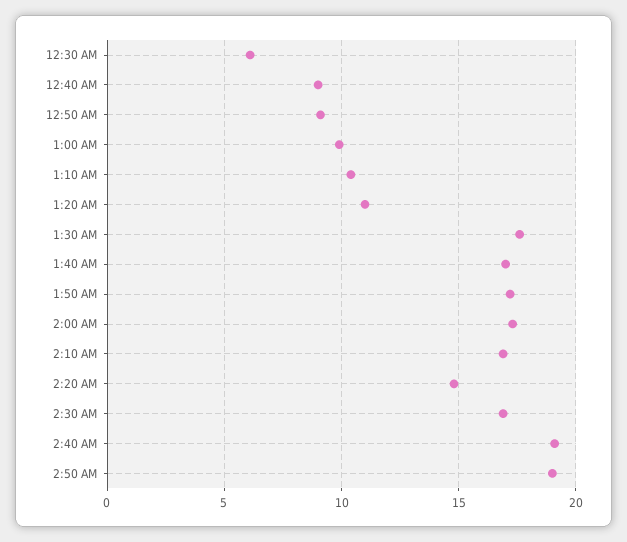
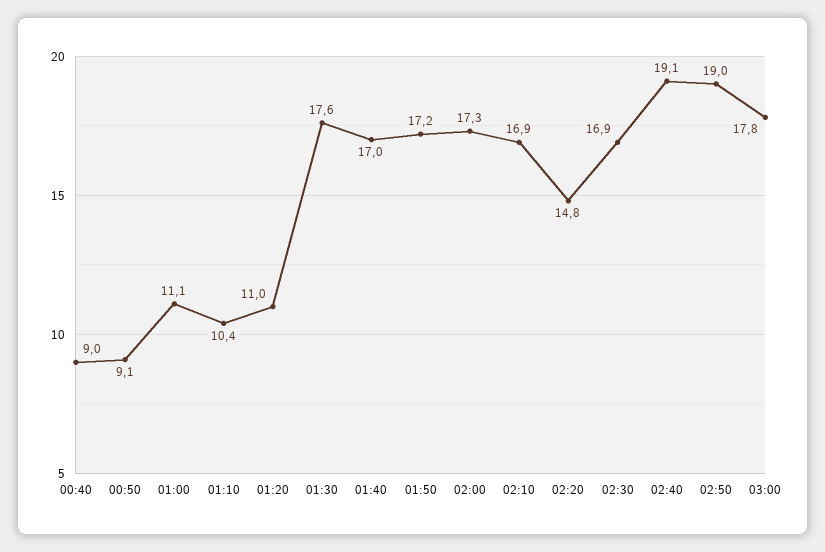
12:30 AM: 6 -> none
1:00 AM: 10 -> 11.1
03:00: none -> 17.8

